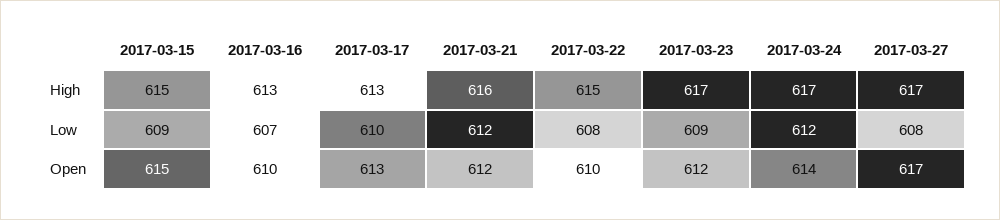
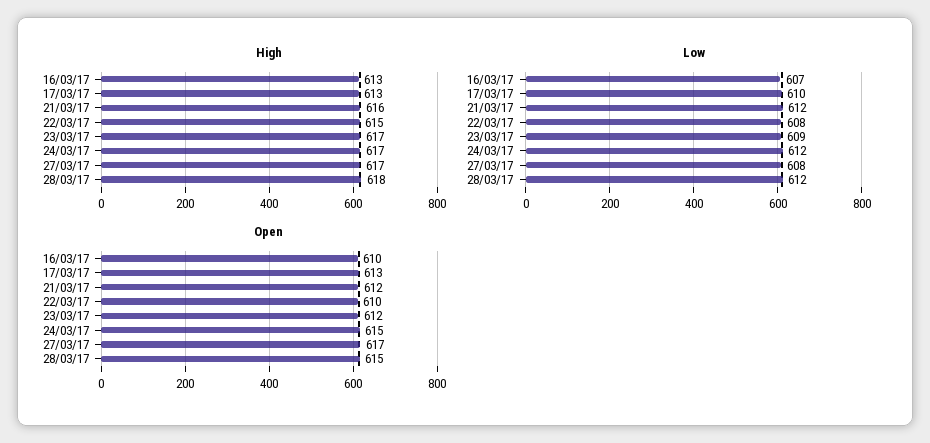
High, 2017-03-15: 615 -> none
Low, 2017-03-15: 609 -> none
Open, 2017-03-15: 615 -> none
Open, 2017-03-24: 614 -> 615
High, 28/03/17: none -> 618
Low, 28/03/17: none -> 612
Open, 28/03/17: none -> 615

